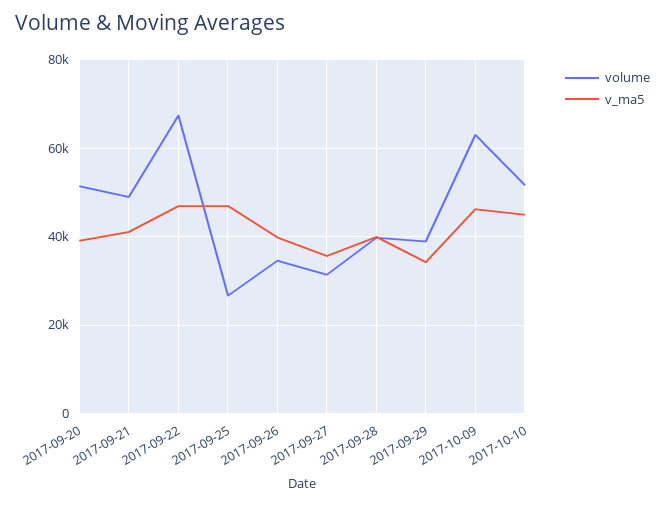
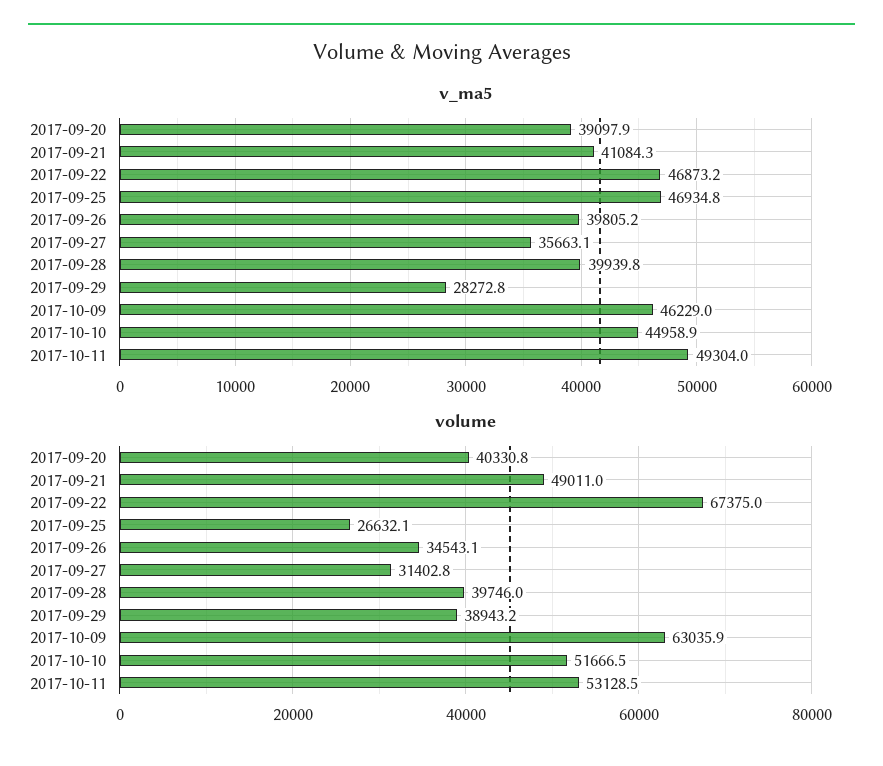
volume, 2017-09-20: 52000 -> 40330.8
v_ma5, 2017-09-29: 34000 -> 28272.8
v_ma5, 2017-10-11: none -> 49304
volume, 2017-10-11: none -> 53128.5

